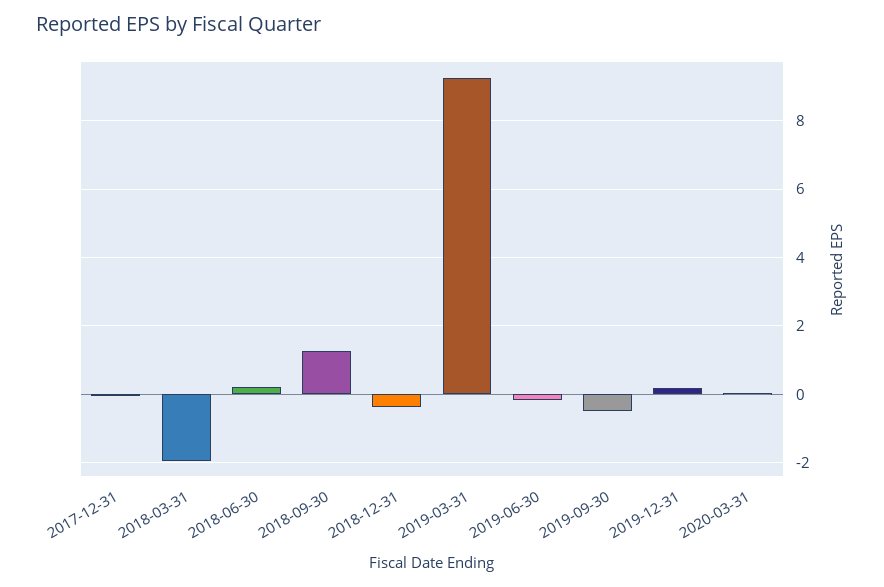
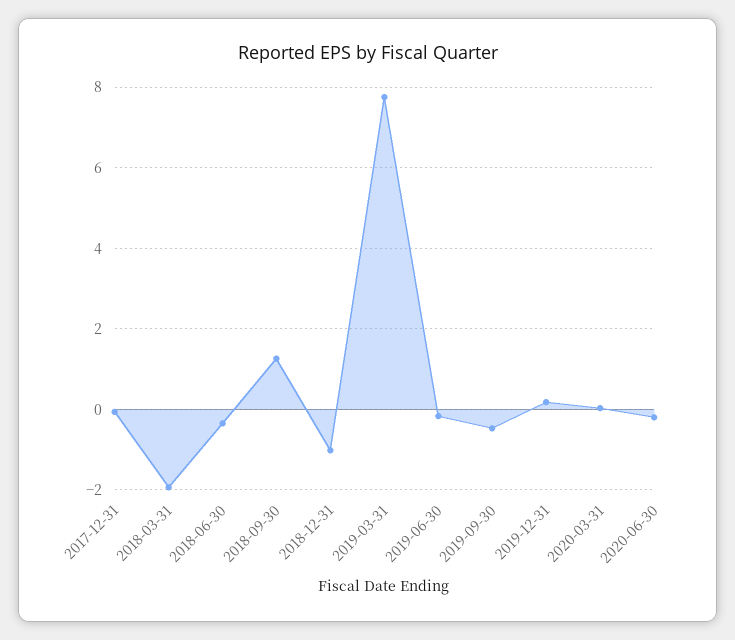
2018-06-30: 0.2 -> -0.4
2018-12-31: -0.4 -> -1
2019-03-31: 9.2 -> 7.8
2020-06-30: none -> -0.2

